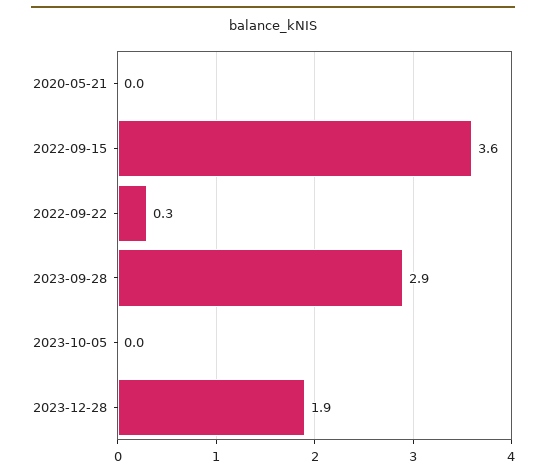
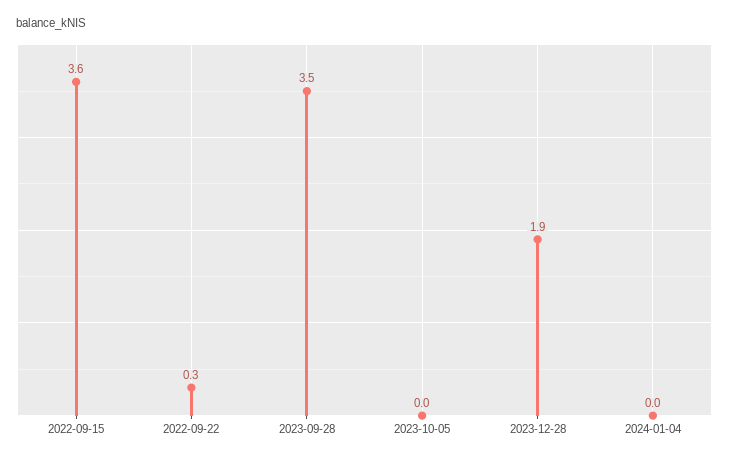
2020-05-21: 0 -> none
2023-09-28: 2.9 -> 3.5
2024-01-04: none -> 0

